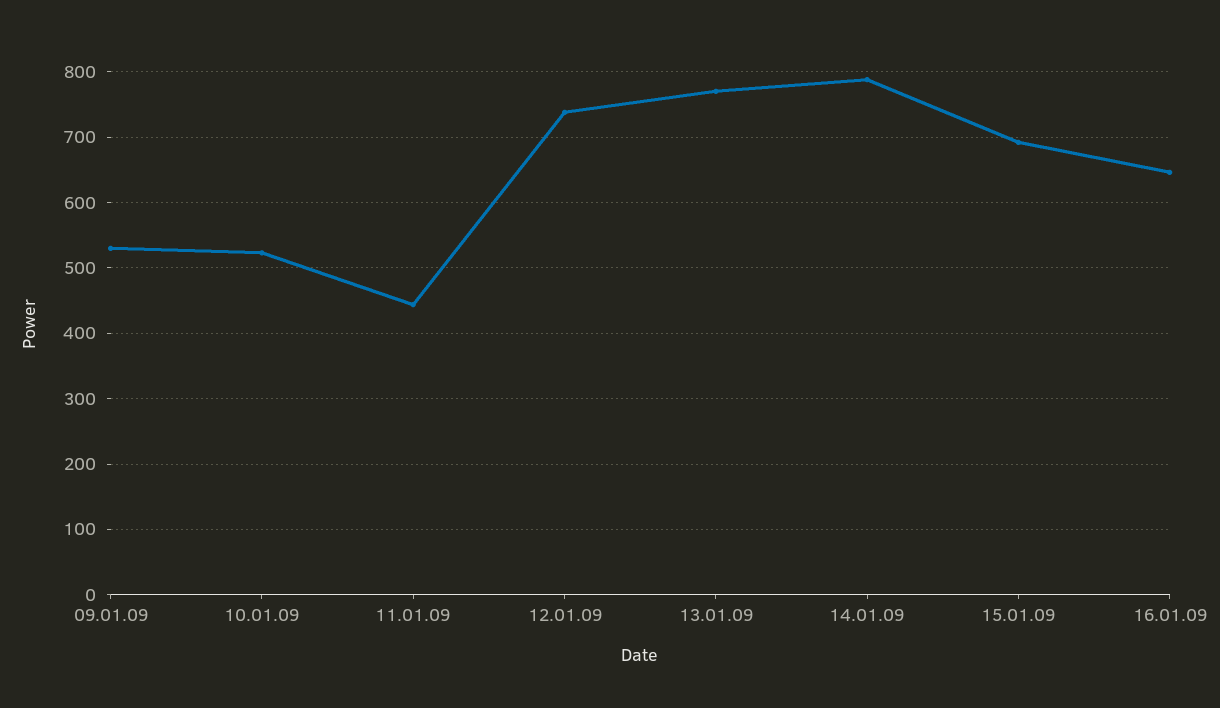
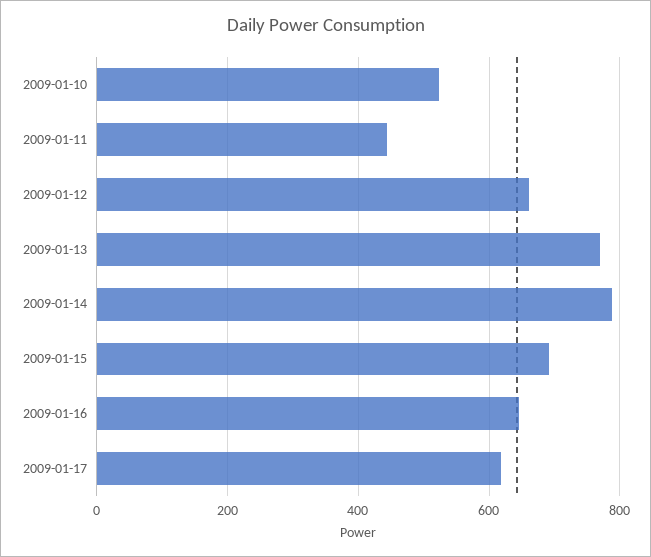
09.01.09: 530 -> none
12.01.09: 740 -> 660
2009-01-17: none -> 620

